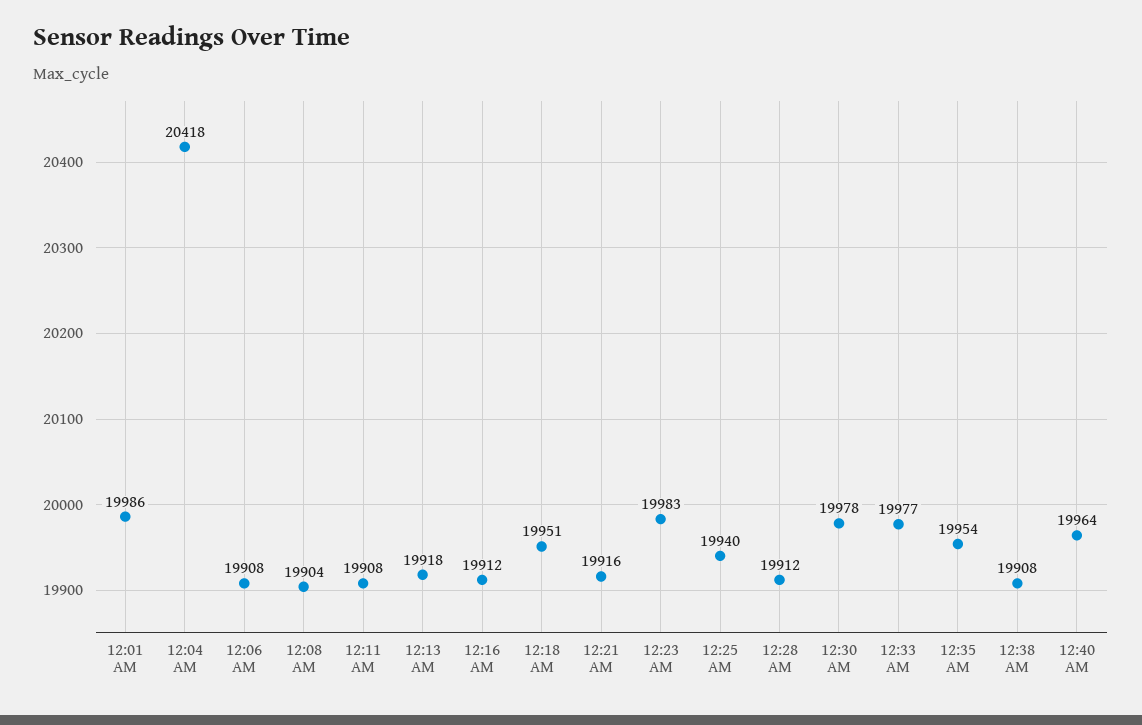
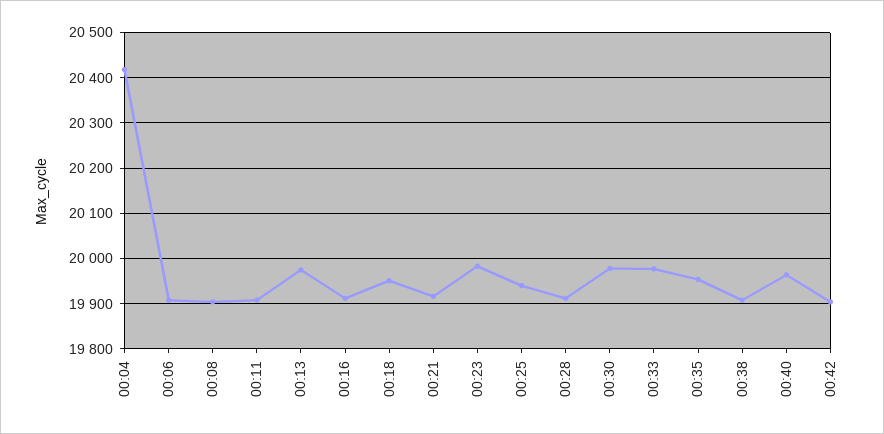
12:01 AM: 19986 -> none
12:13 AM: 19918 -> 19980
00:42: none -> 19900

